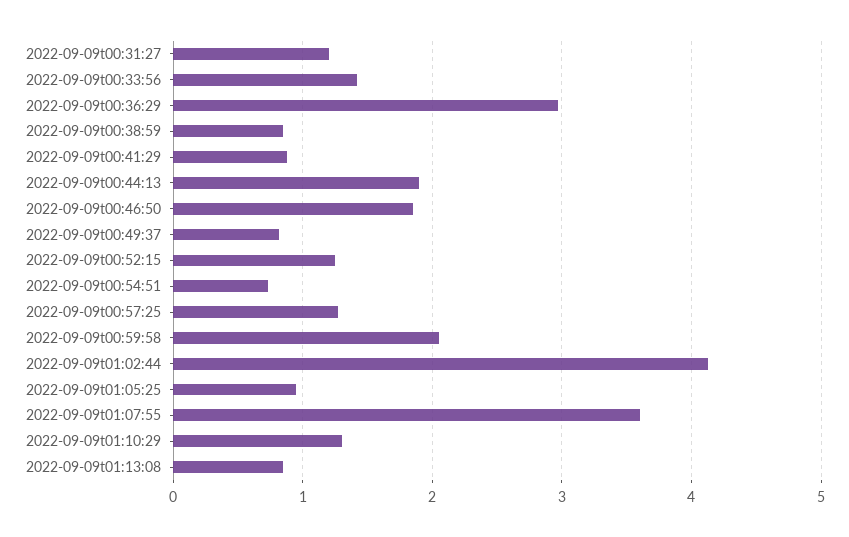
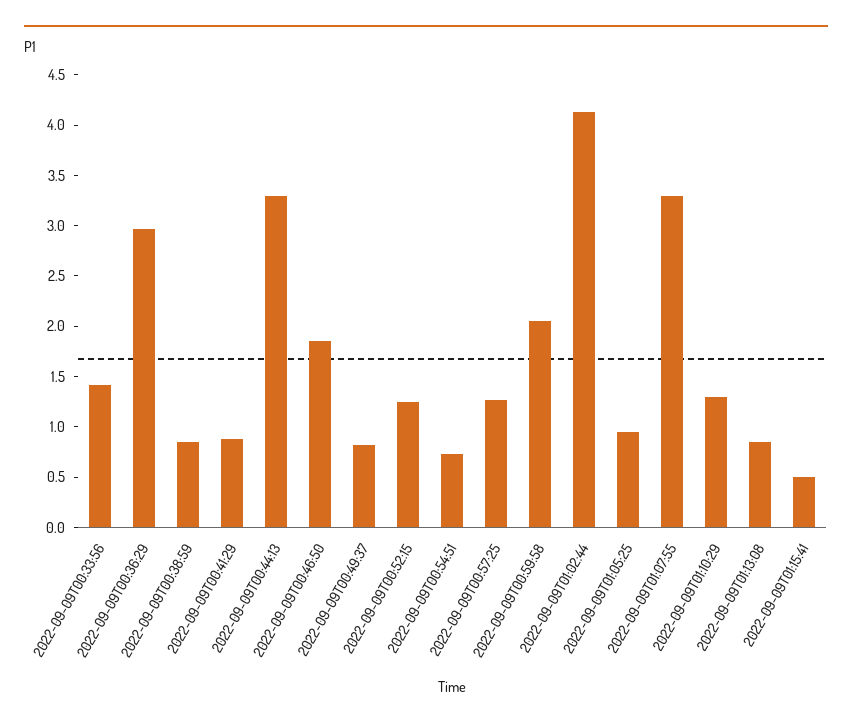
2022-09-09t00:31:27: 1.2 -> none
2022-09-09t00:44:13: 1.9 -> 3.3
2022-09-09t01:07:55: 3.6 -> 3.3
2022-09-09T01:15:41: none -> 0.5

